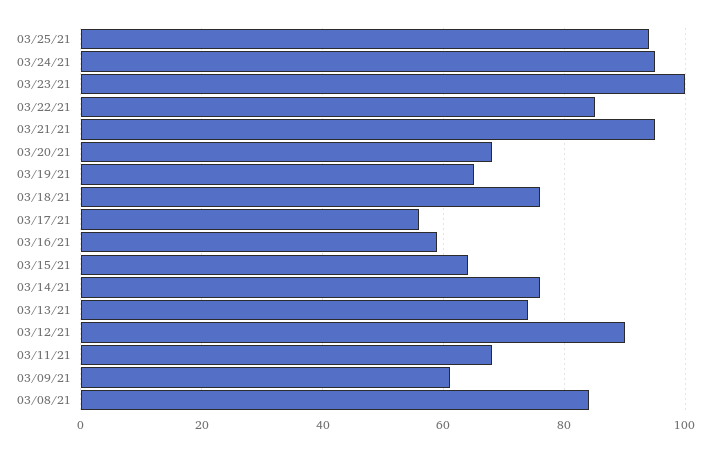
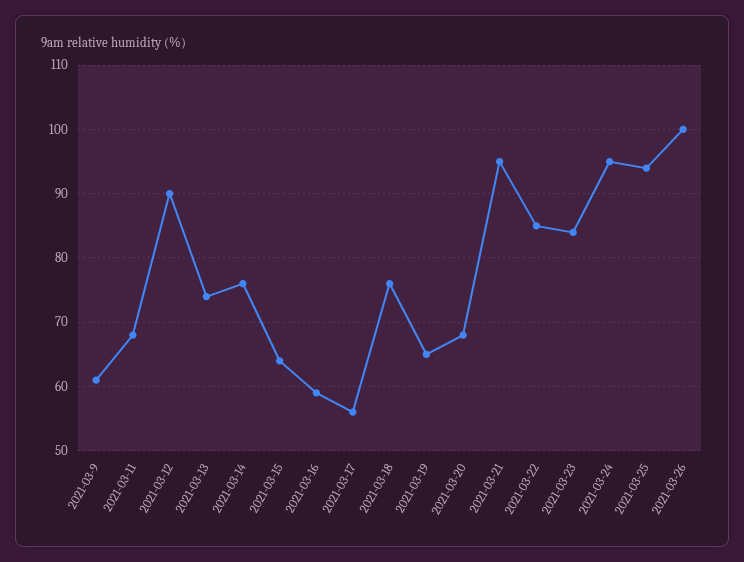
03/23/21: 100 -> 84
03/08/21: 85 -> none
2021-03-26: none -> 100

